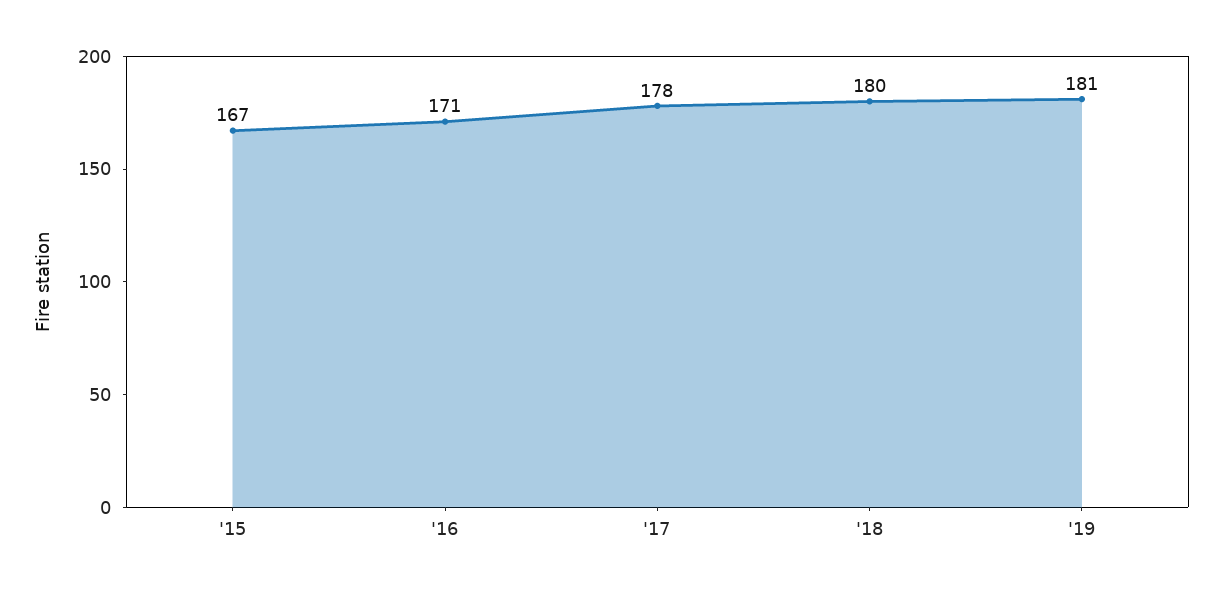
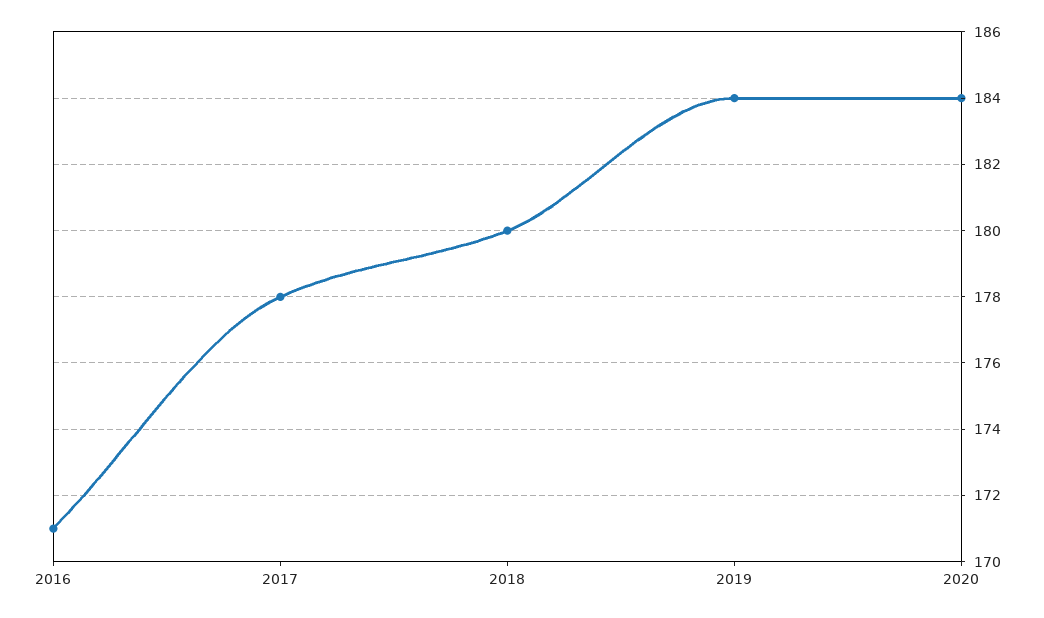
'15: 167 -> none
'19: 181 -> 184
2020: none -> 184

